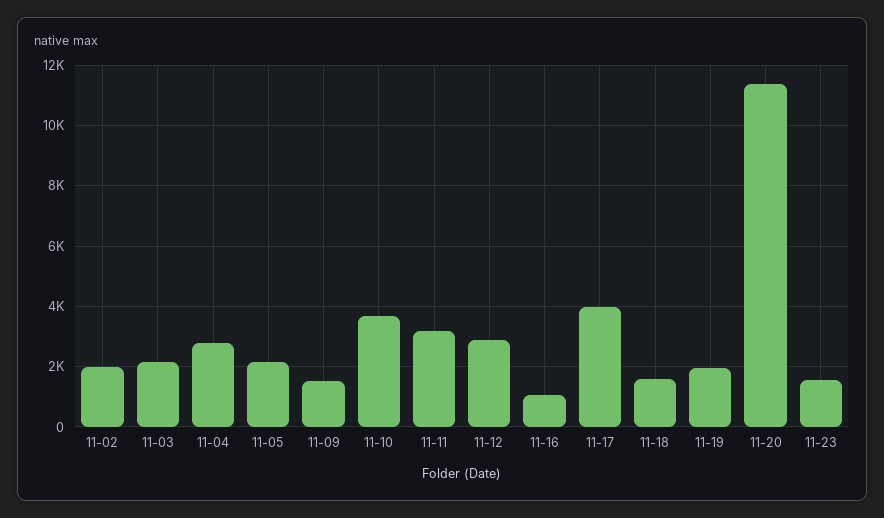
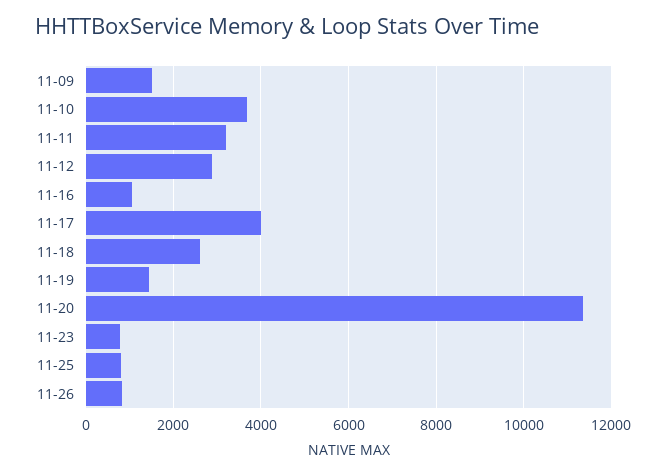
11-02: 2000 -> none
11-03: 2200 -> none
11-04: 2800 -> none
11-05: 2200 -> none
11-18: 1600 -> 2600
11-19: 2000 -> 1400
11-23: 1600 -> 800
11-25: none -> 800
11-26: none -> 800

